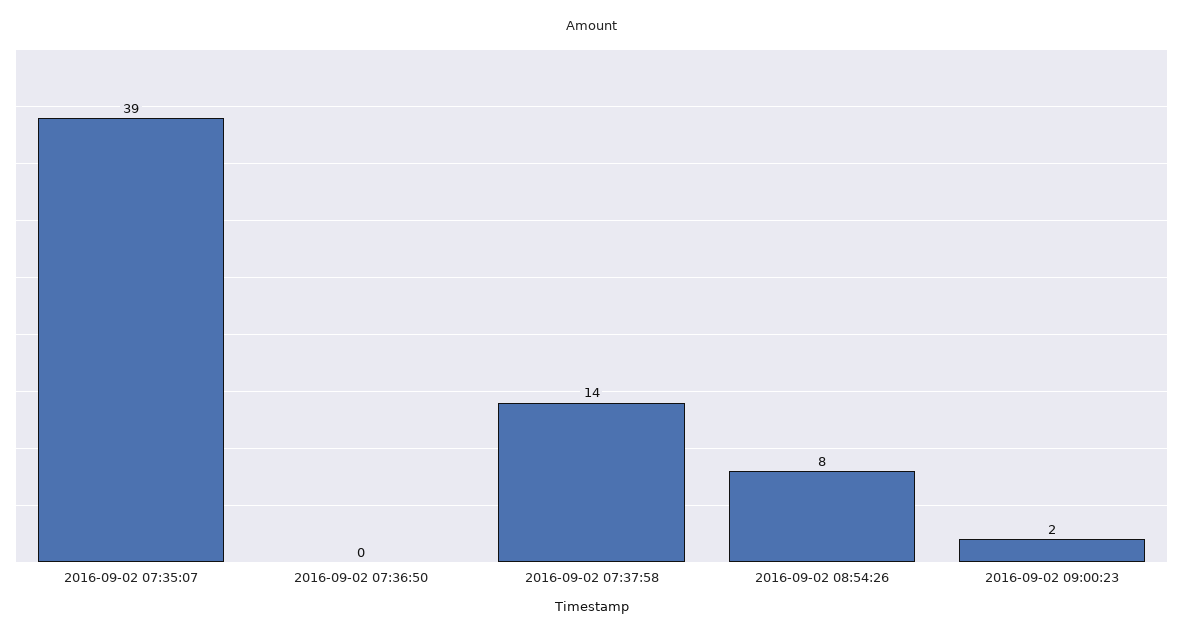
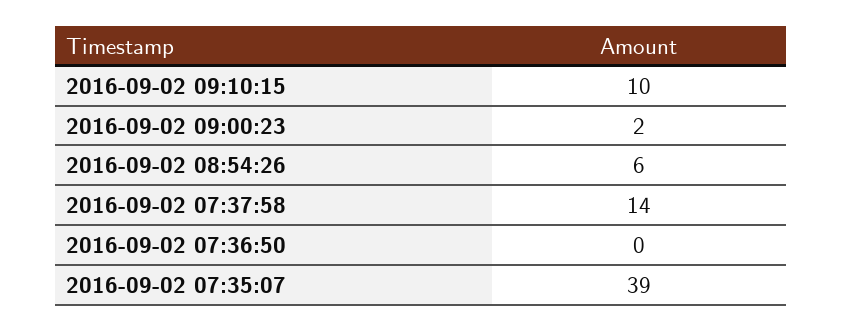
2016-09-02 08:54:26: 8 -> 6
2016-09-02 09:10:15: none -> 10

